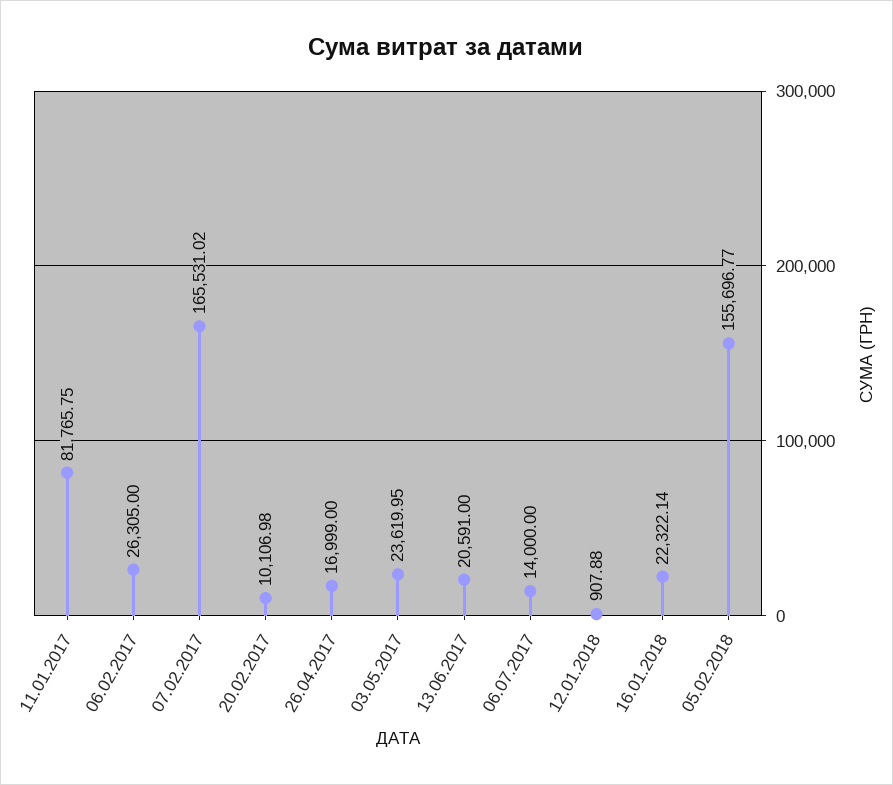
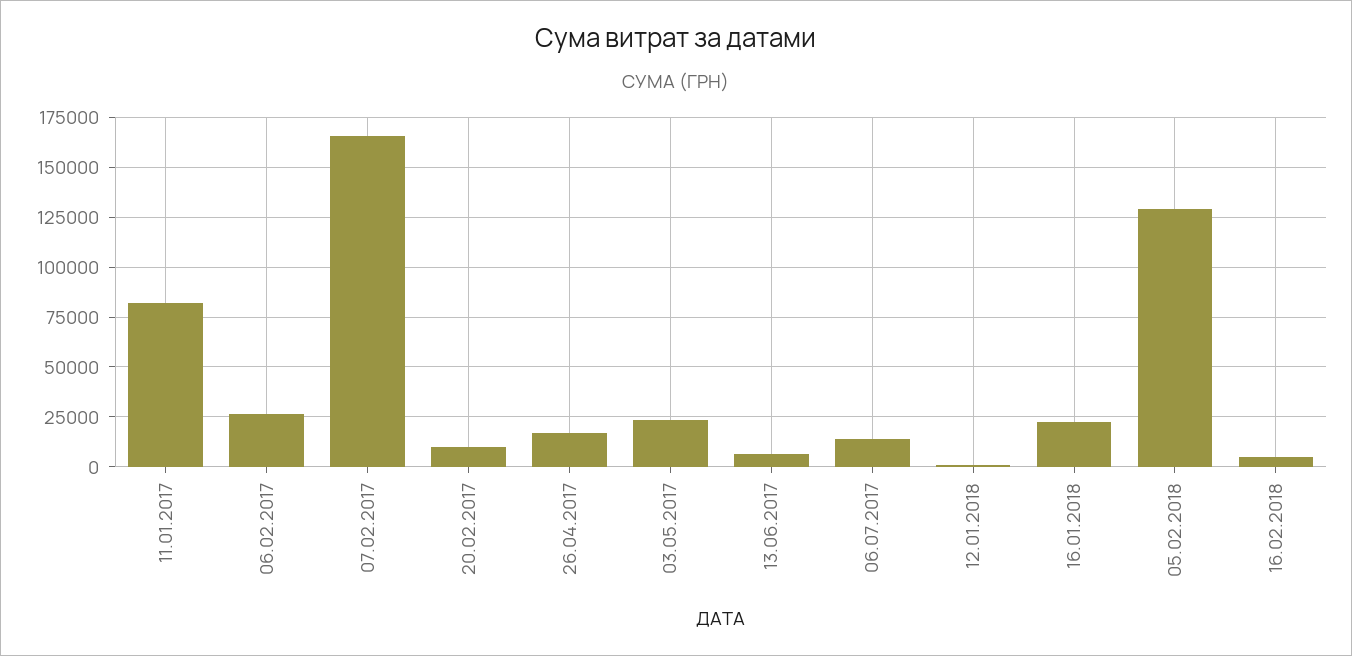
13.06.2017: 20591 -> 5000
05.02.2018: 155696.77 -> 130000
16.02.2018: none -> 5000

